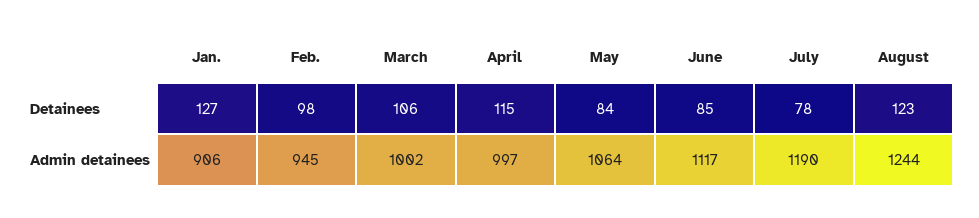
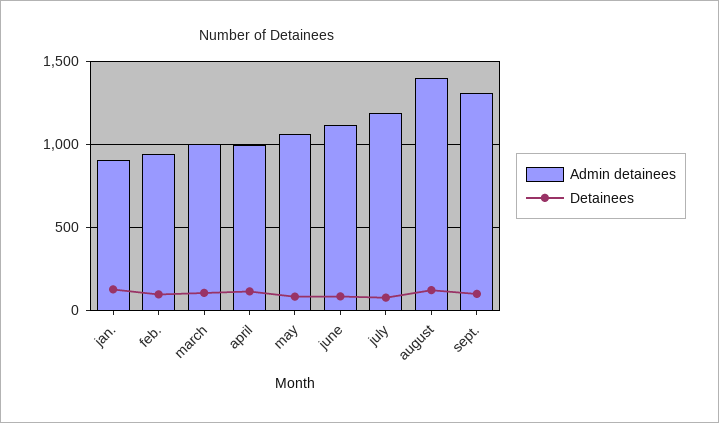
Admin detainees, August: 1244 -> 1400
Admin detainees, sept.: none -> 1300
Detainees, sept.: none -> 100

